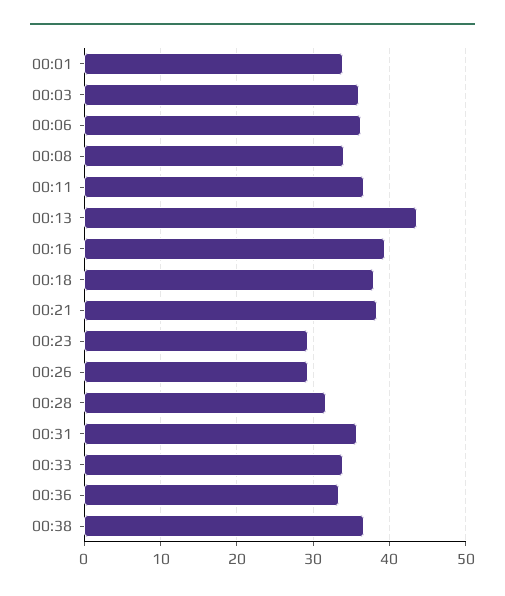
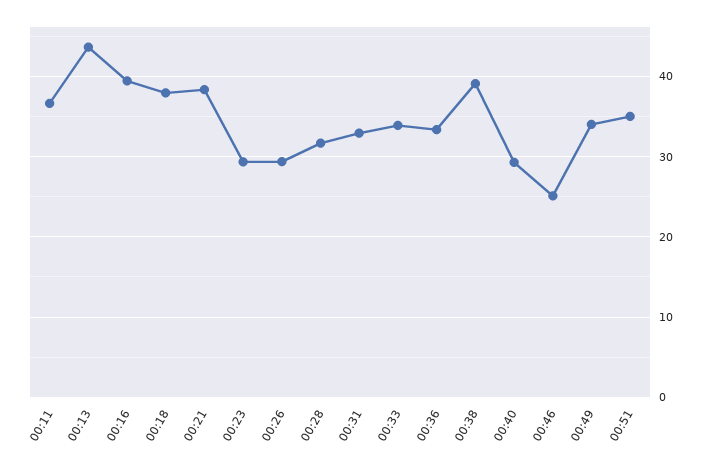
00:01: 34 -> none
00:03: 36 -> none
00:06: 36 -> none
00:08: 34 -> none
00:31: 36 -> 33
00:38: 37 -> 39
00:40: none -> 29
00:46: none -> 25
00:49: none -> 34
00:51: none -> 35

